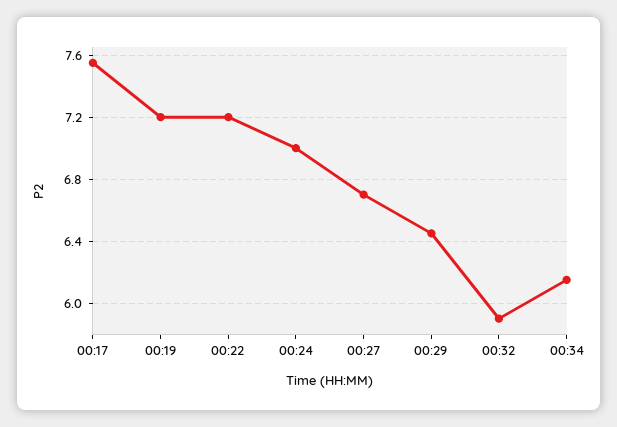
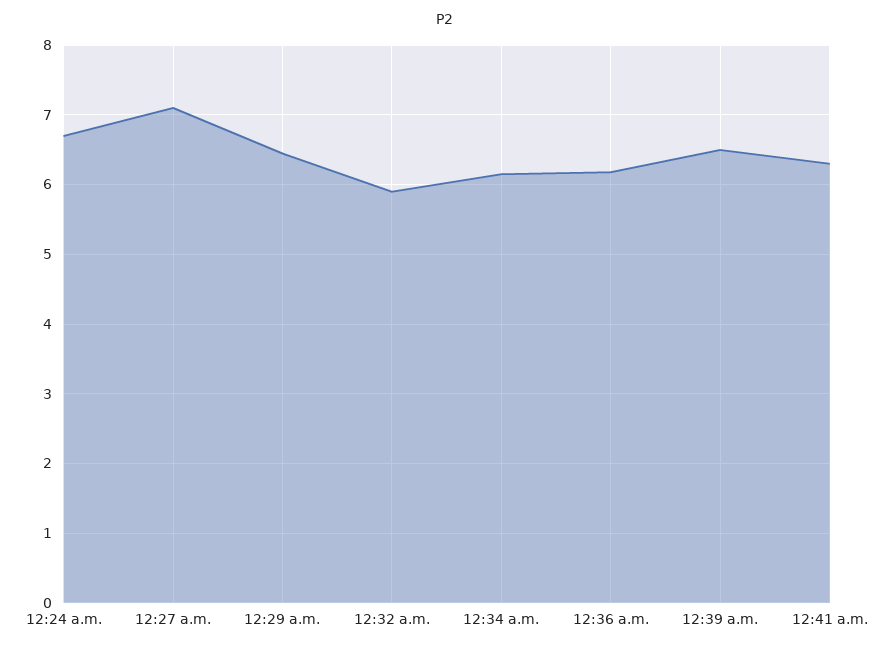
00:17: 7.55 -> none
00:19: 7.2 -> none
00:22: 7.2 -> none
00:24: 7 -> 6.7
00:27: 6.7 -> 7.1
12:36 a.m.: none -> 6.2
12:39 a.m.: none -> 6.5
12:41 a.m.: none -> 6.3

